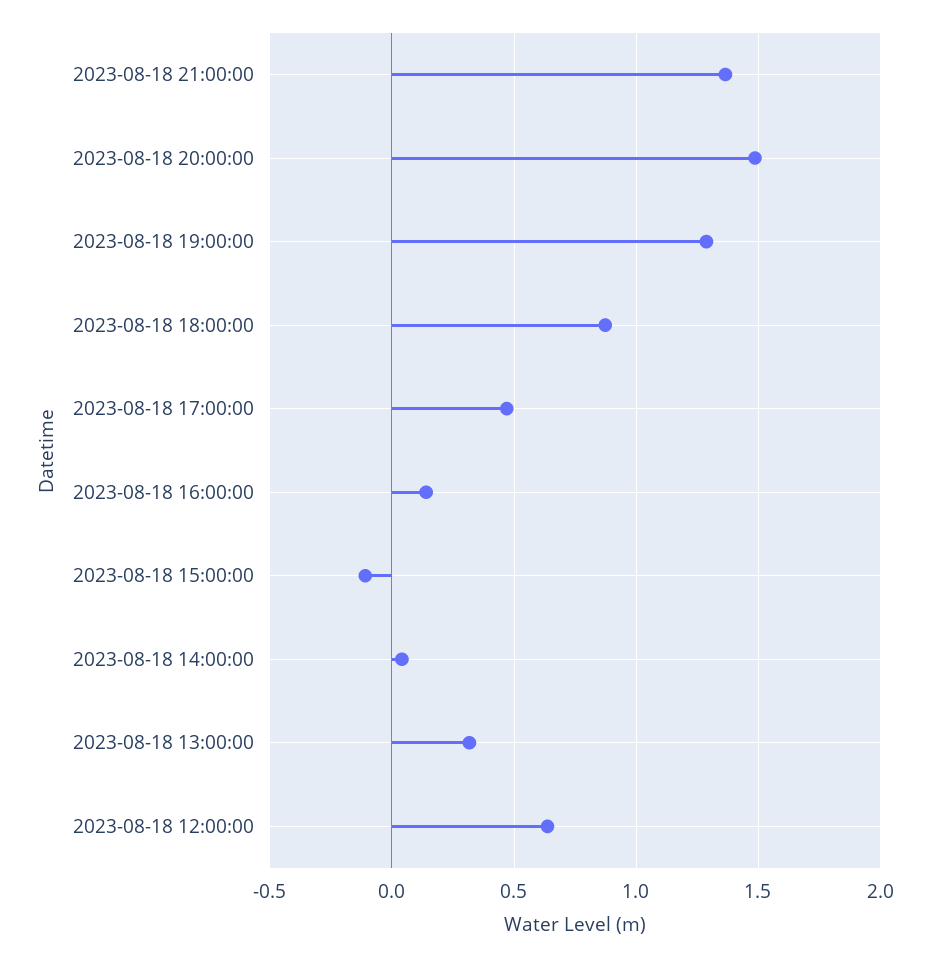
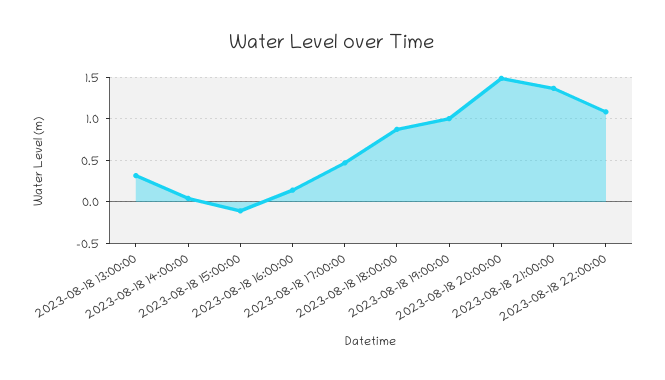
2023-08-18 19:00:00: 1.3 -> 1
2023-08-18 12:00:00: 0.65 -> none
2023-08-18 22:00:00: none -> 1.1

